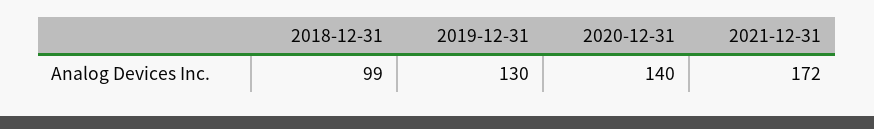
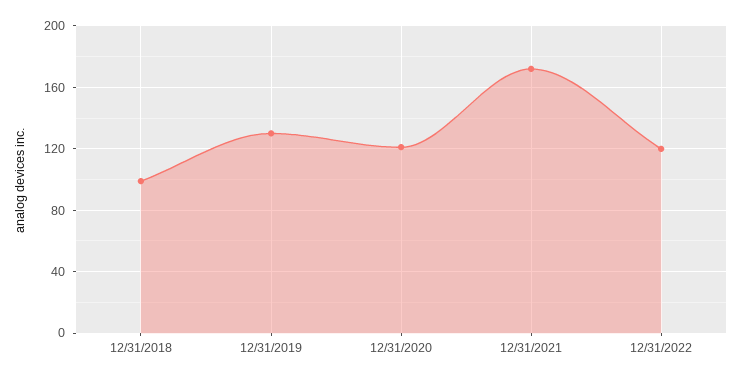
2020-12-31: 140 -> 120
12/31/2022: none -> 120

